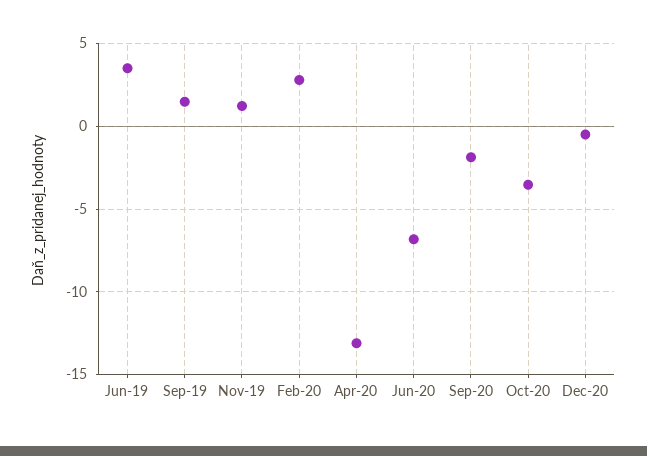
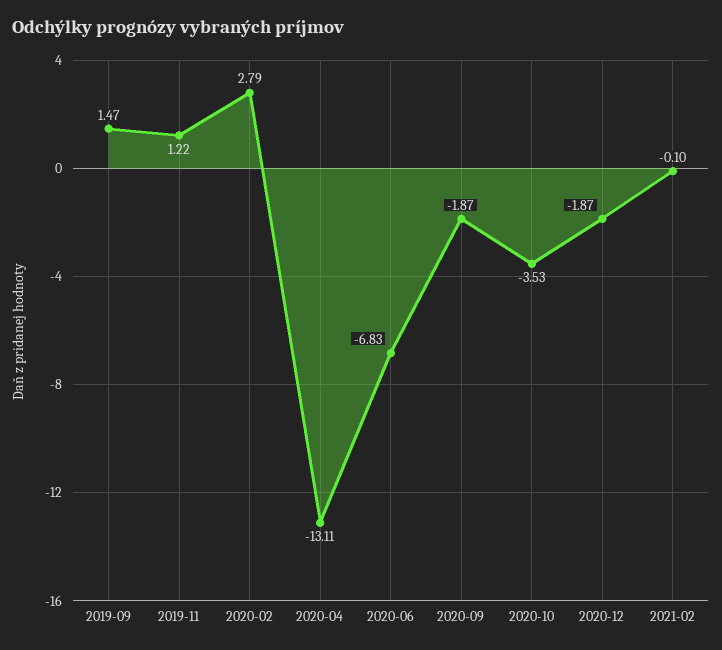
Jun-19: 3.5 -> none
Dec-20: -0.5 -> -1.87
2021-02: none -> -0.1

